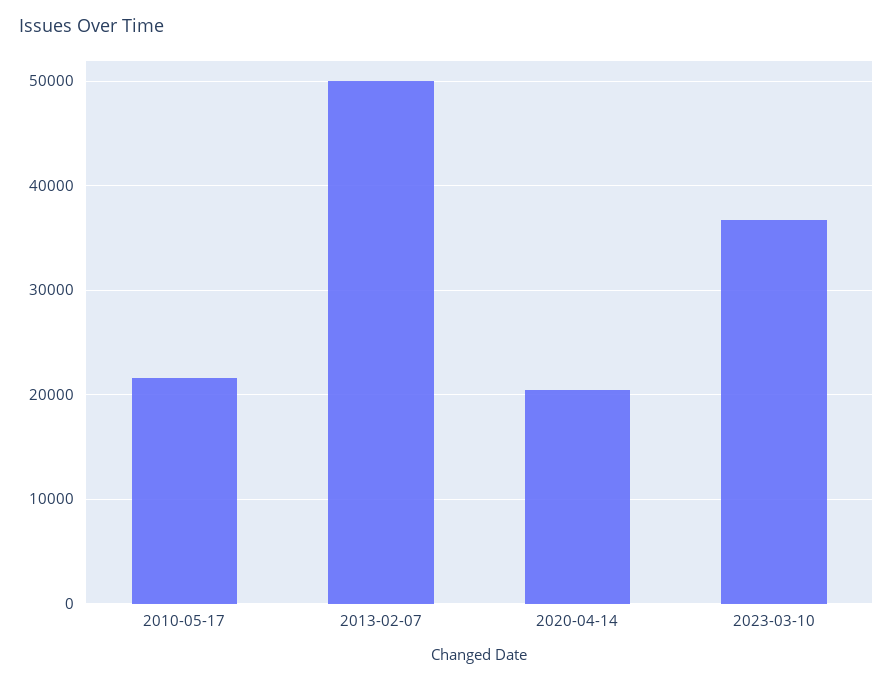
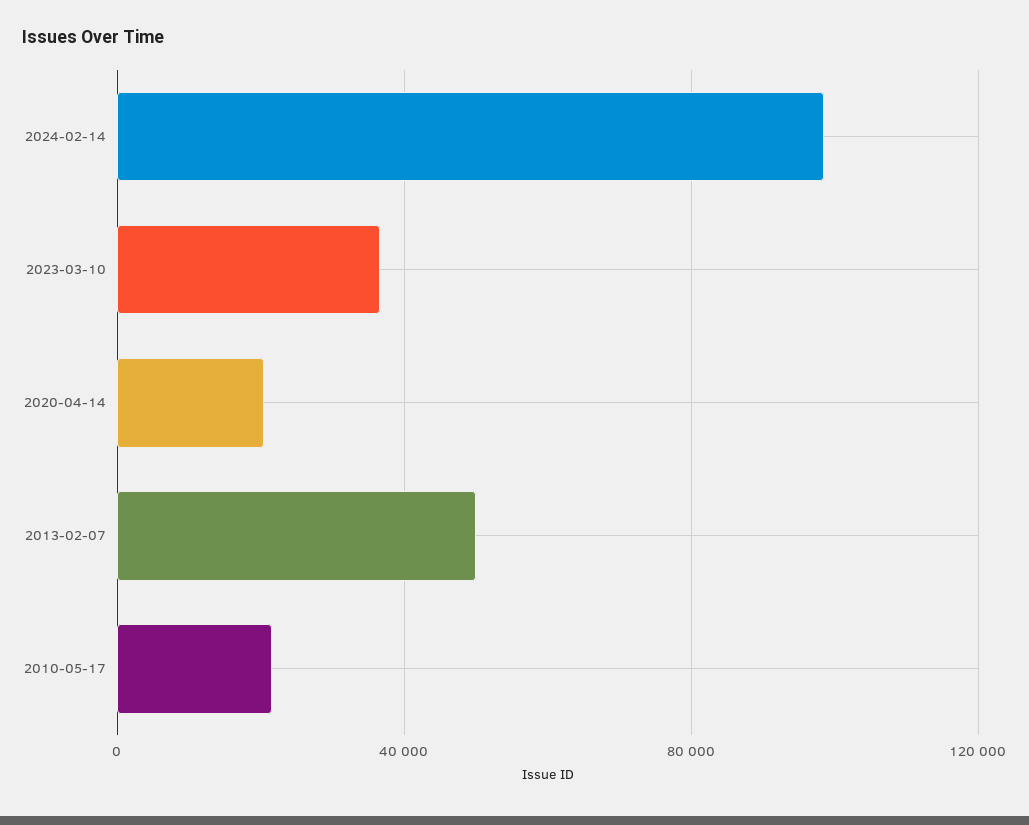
2024-02-14: none -> 100000

